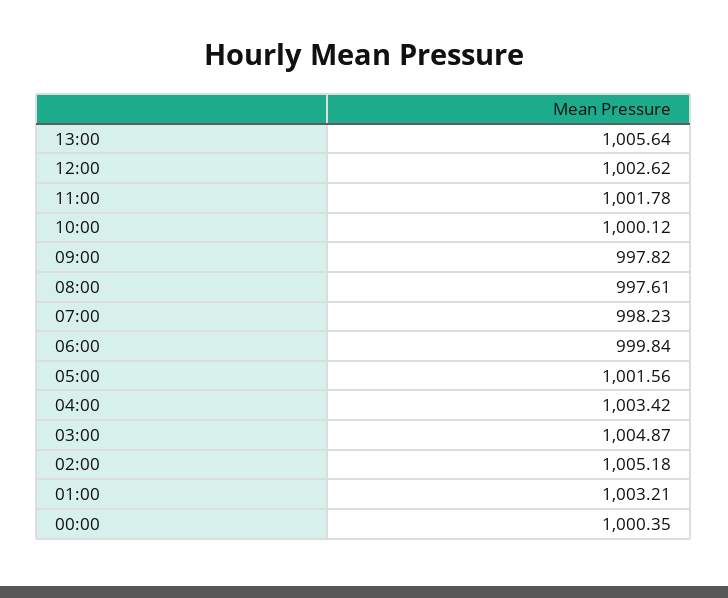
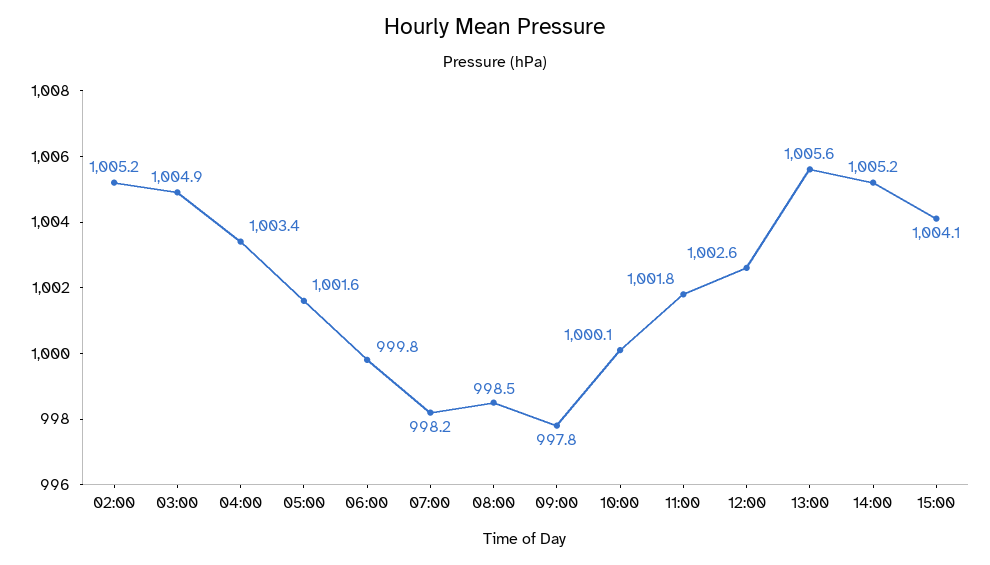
08:00: 997.61 -> 998.5
01:00: 1003.21 -> none
00:00: 1000.35 -> none
14:00: none -> 1005.2
15:00: none -> 1004.1

